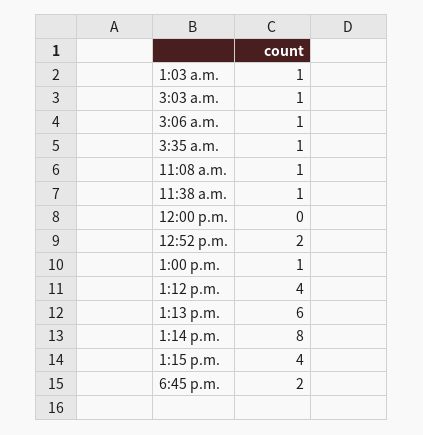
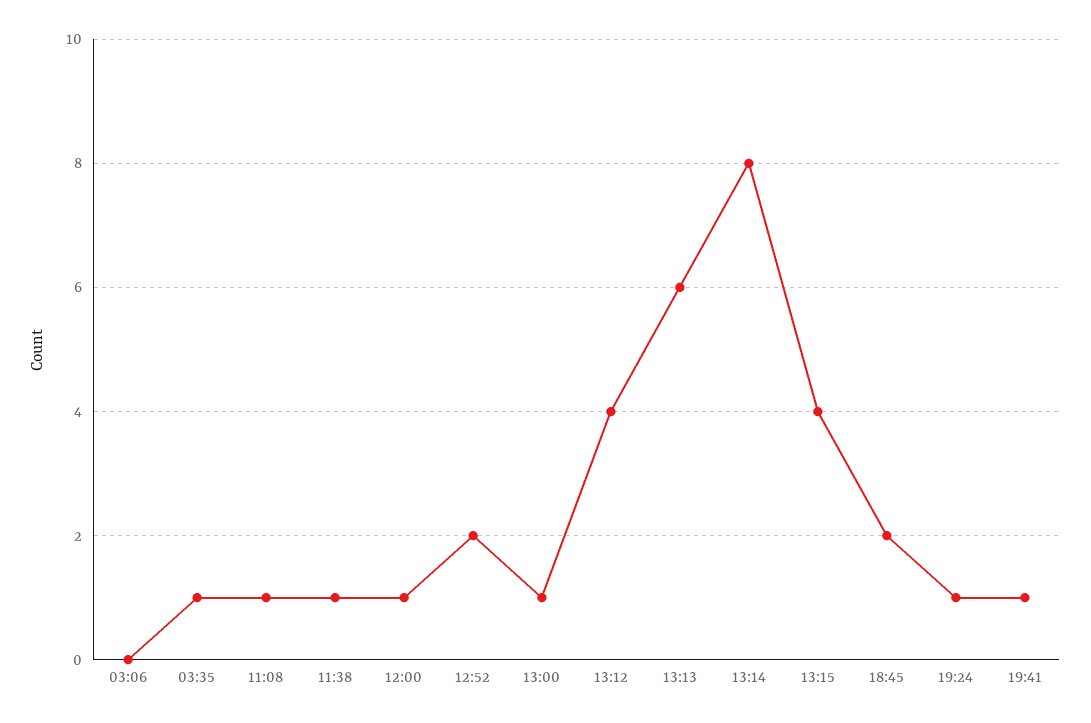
1:03 a.m.: 1 -> none
3:03 a.m.: 1 -> none
3:06 a.m.: 1 -> 0
12:00 p.m.: 0 -> 1
19:24: none -> 1
19:41: none -> 1

